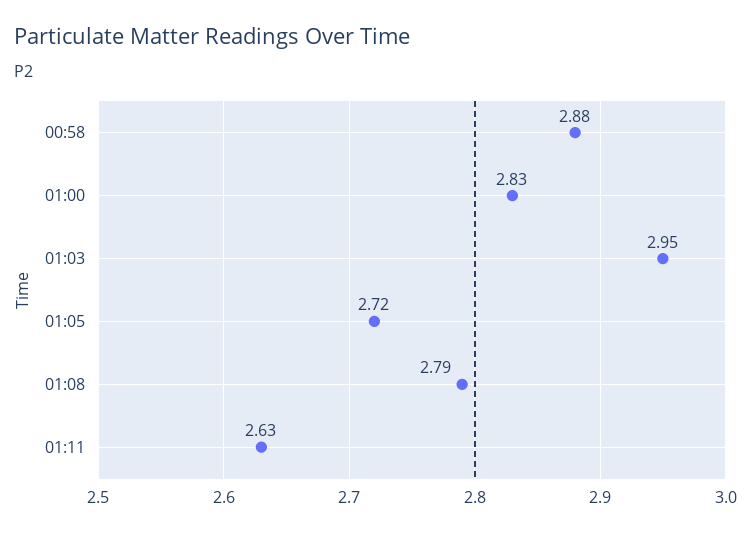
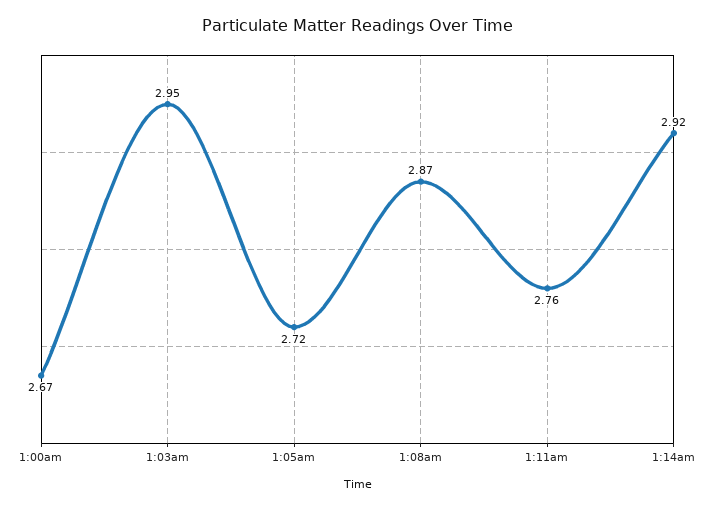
00:58: 2.88 -> none
01:00: 2.83 -> 2.67
01:08: 2.79 -> 2.87
01:11: 2.63 -> 2.76
1:14am: none -> 2.92

